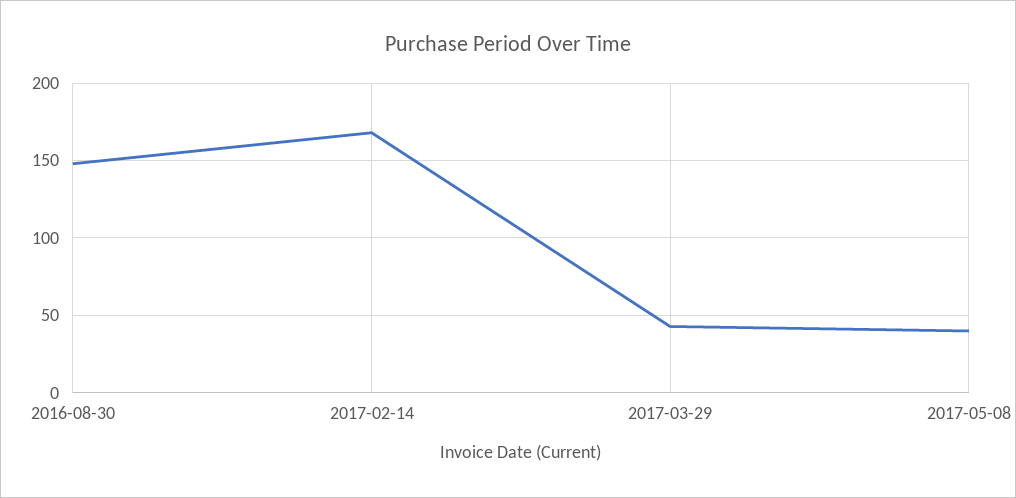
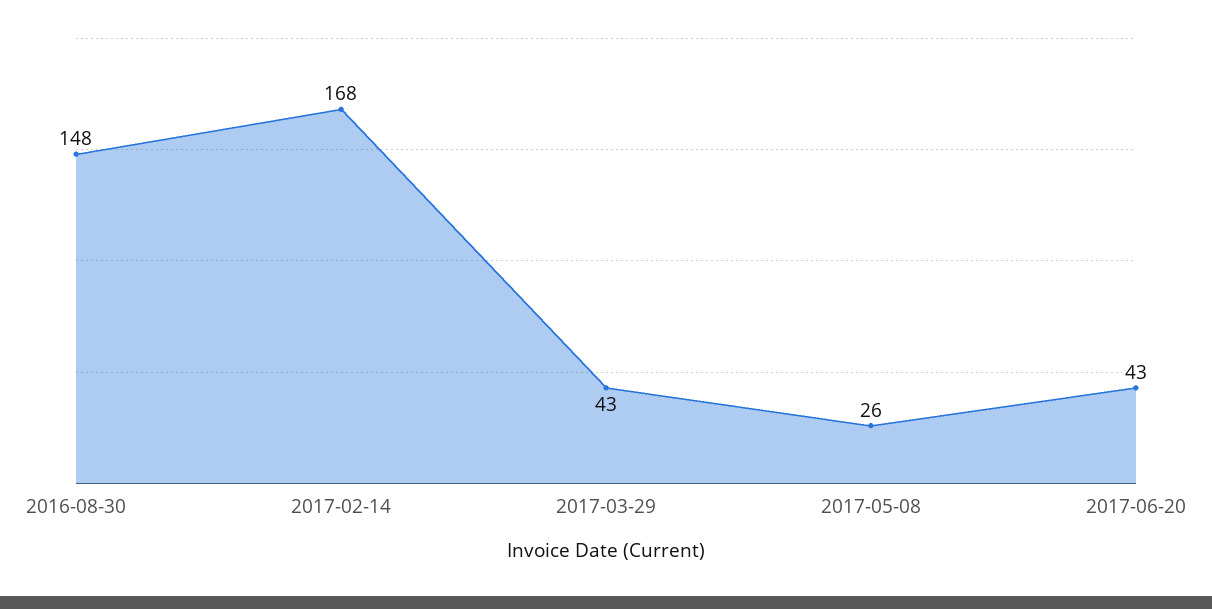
2017-05-08: 40 -> 26
2017-06-20: none -> 43

